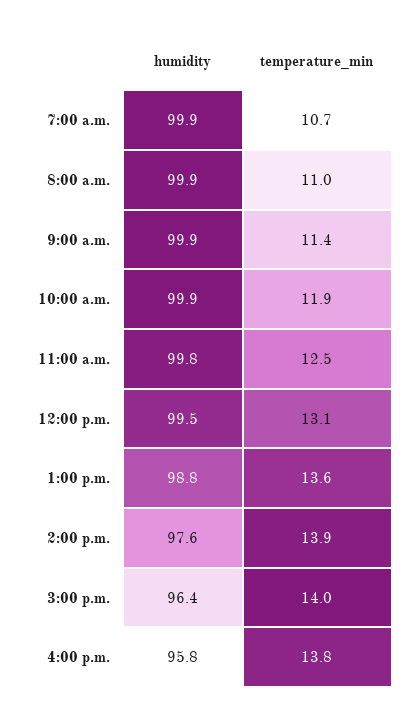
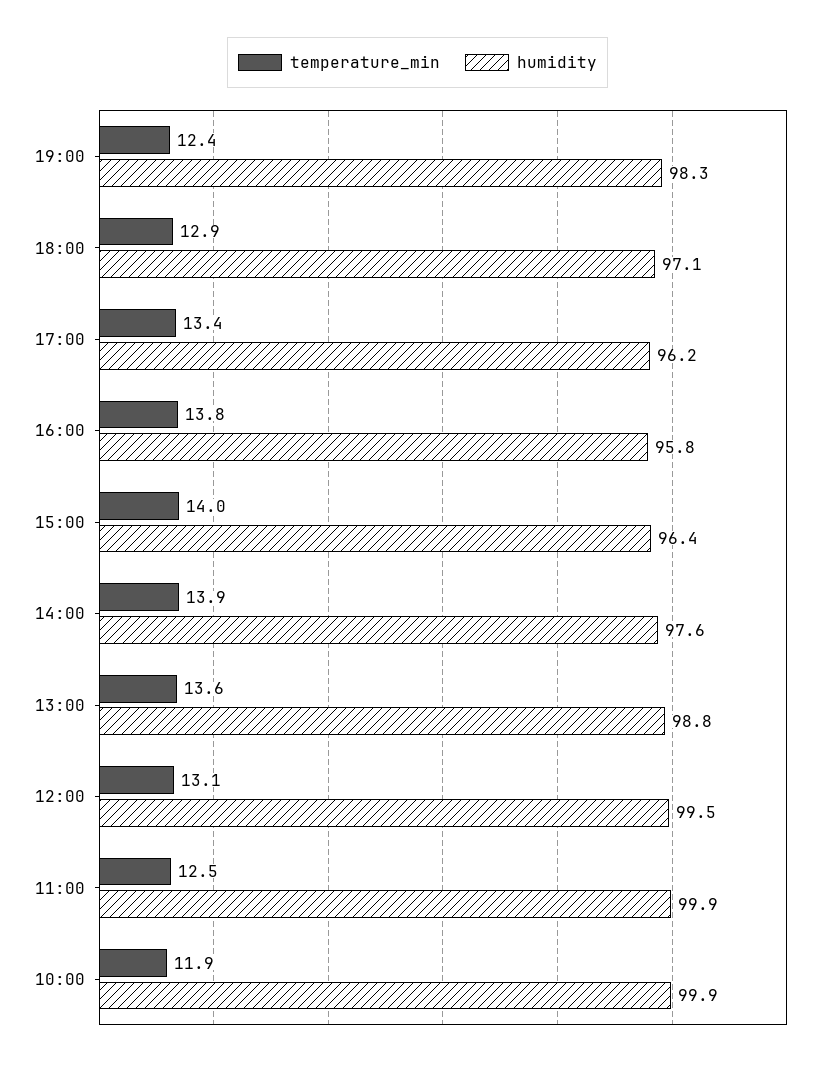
humidity, 7:00 a.m.: 99.9 -> none
temperature_min, 7:00 a.m.: 10.7 -> none
humidity, 8:00 a.m.: 99.9 -> none
temperature_min, 8:00 a.m.: 11 -> none
humidity, 9:00 a.m.: 99.9 -> none
temperature_min, 9:00 a.m.: 11.4 -> none
humidity, 11:00 a.m.: 99.8 -> 99.9
temperature_min, 19:00: none -> 12.4
humidity, 19:00: none -> 98.3
temperature_min, 18:00: none -> 12.9
humidity, 18:00: none -> 97.1
temperature_min, 17:00: none -> 13.4
humidity, 17:00: none -> 96.2

